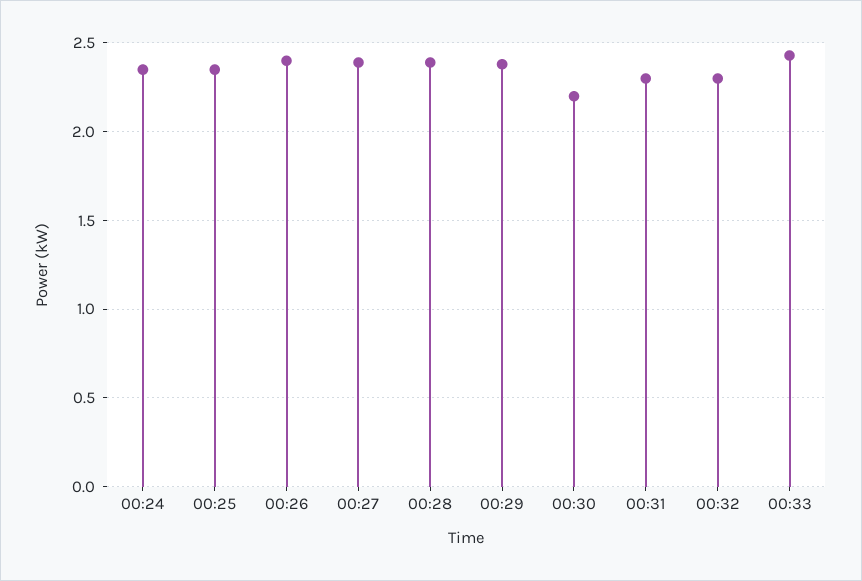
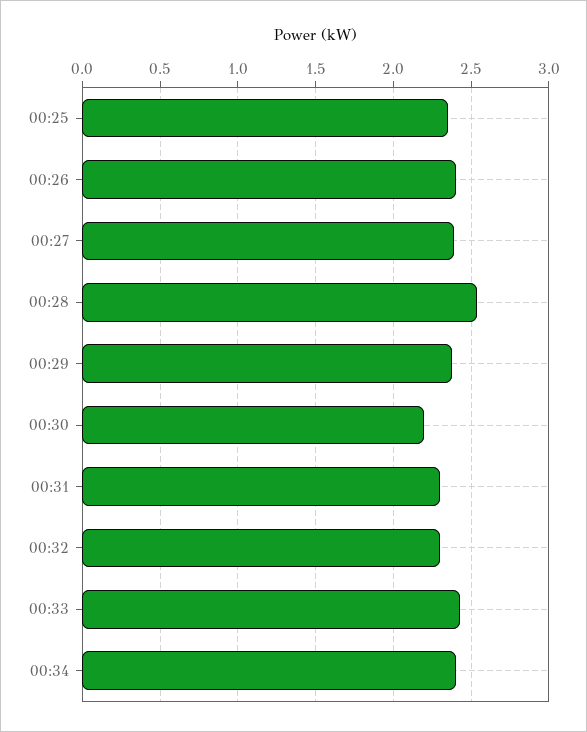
00:24: 2.35 -> none
00:28: 2.4 -> 2.55
00:34: none -> 2.4

